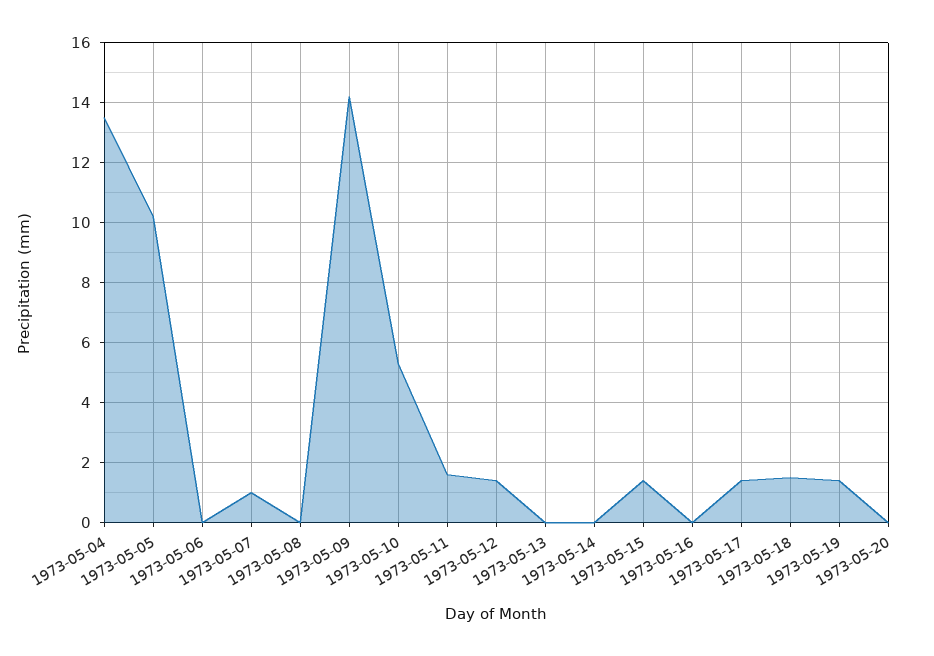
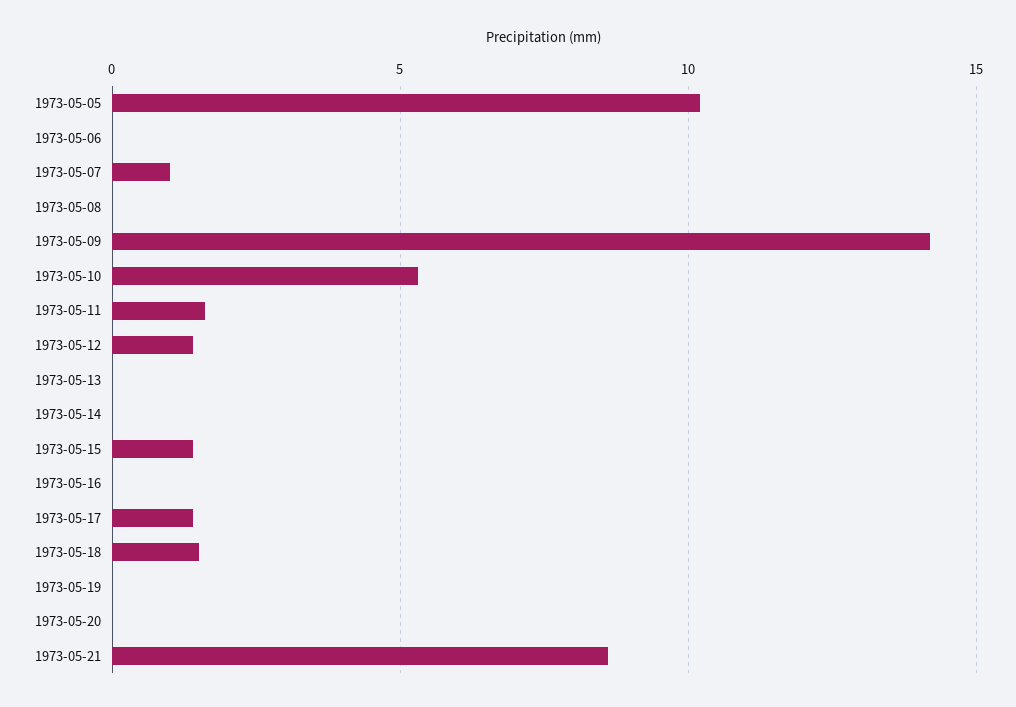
1973-05-04: 13.5 -> none
1973-05-19: 1.5 -> 0
1973-05-21: none -> 8.5

